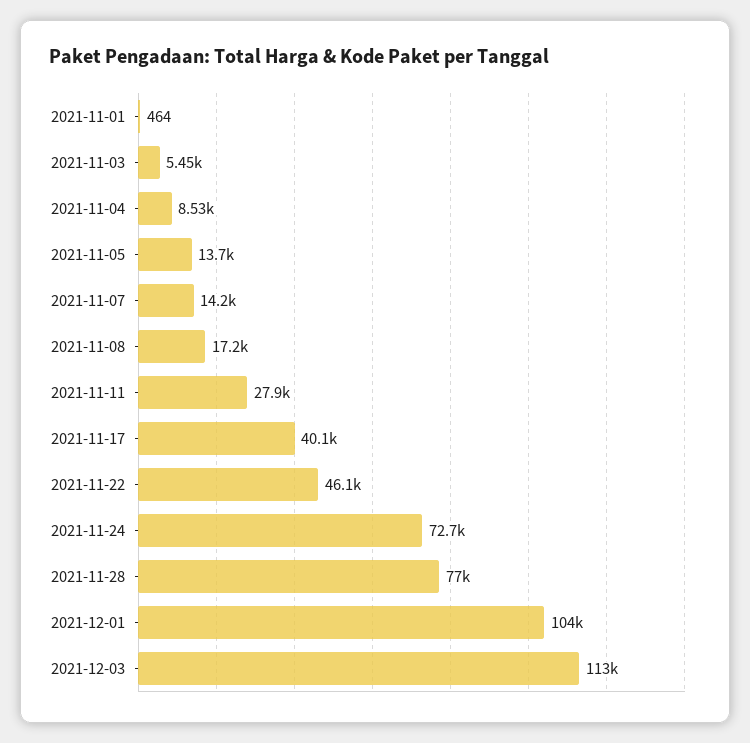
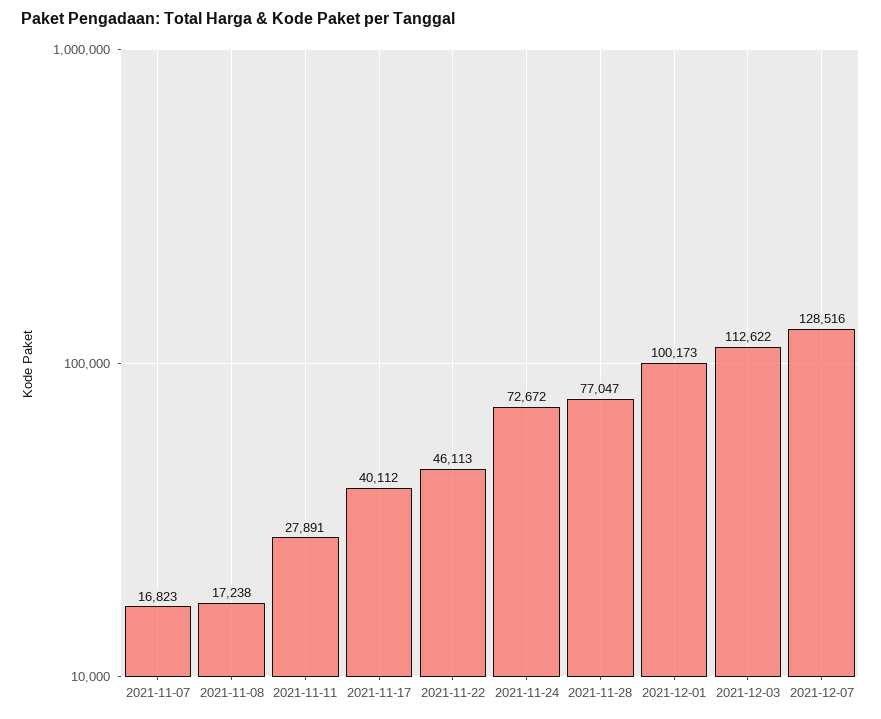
2021-11-01: 464 -> none
2021-11-03: 5450 -> none
2021-11-04: 8530 -> none
2021-11-05: 13700 -> none
2021-11-07: 14200 -> 16823
2021-12-01: 104000 -> 100173
2021-12-07: none -> 128516

